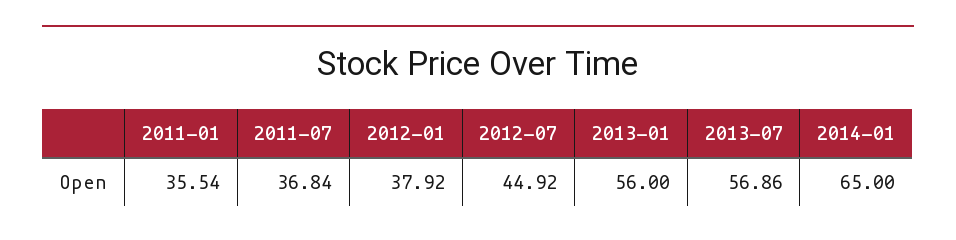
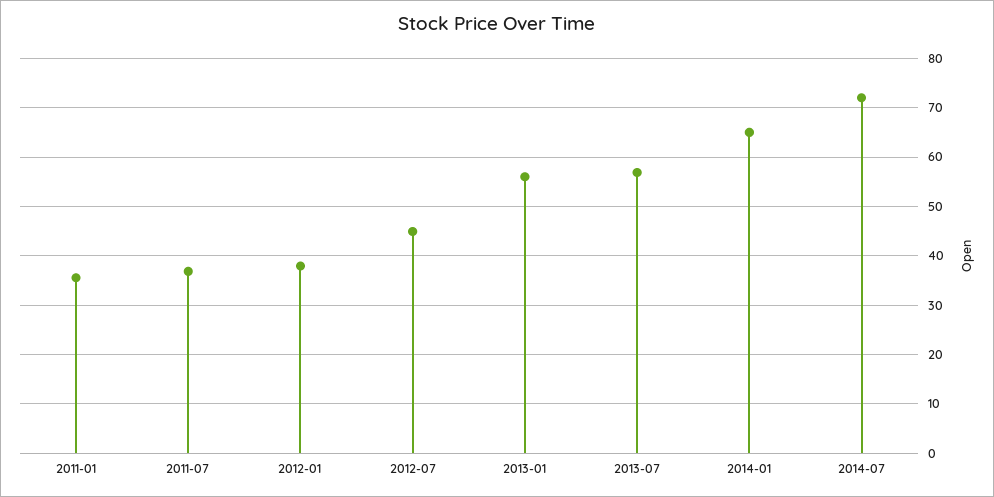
2014-07: none -> 72

